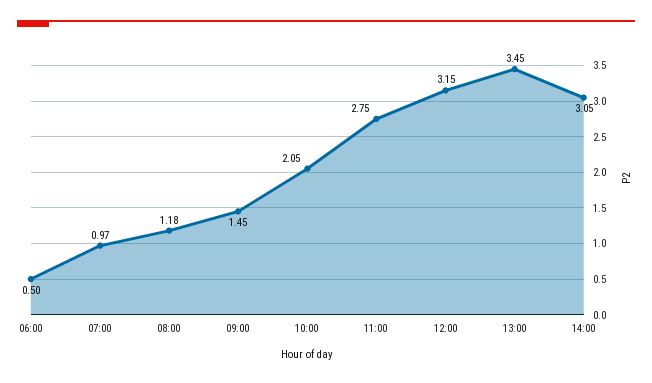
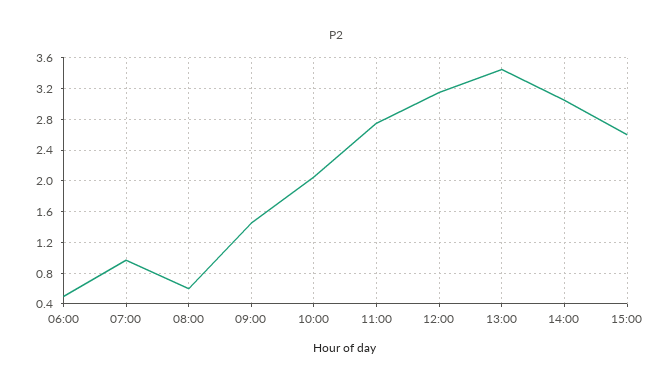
08:00: 1.18 -> 0.6
15:00: none -> 2.6

